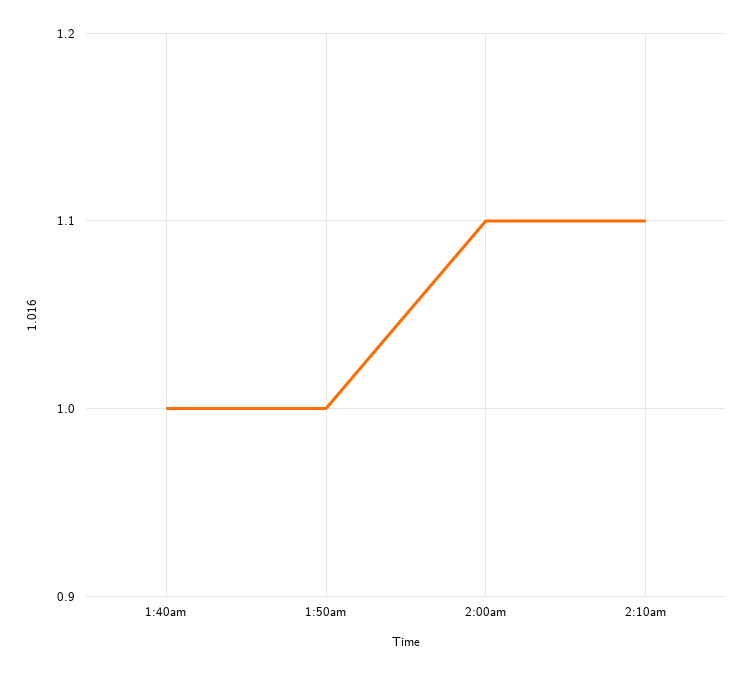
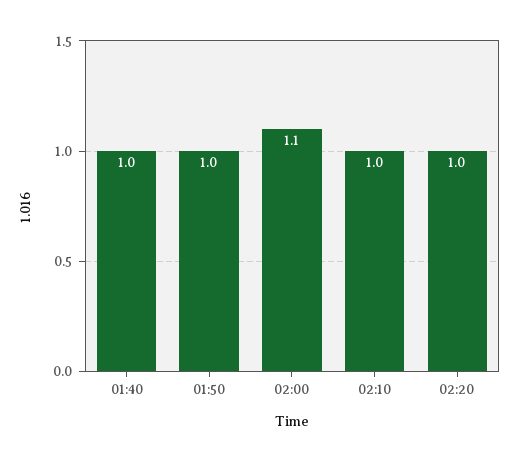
2:10am: 1.1 -> 1
02:20: none -> 1

